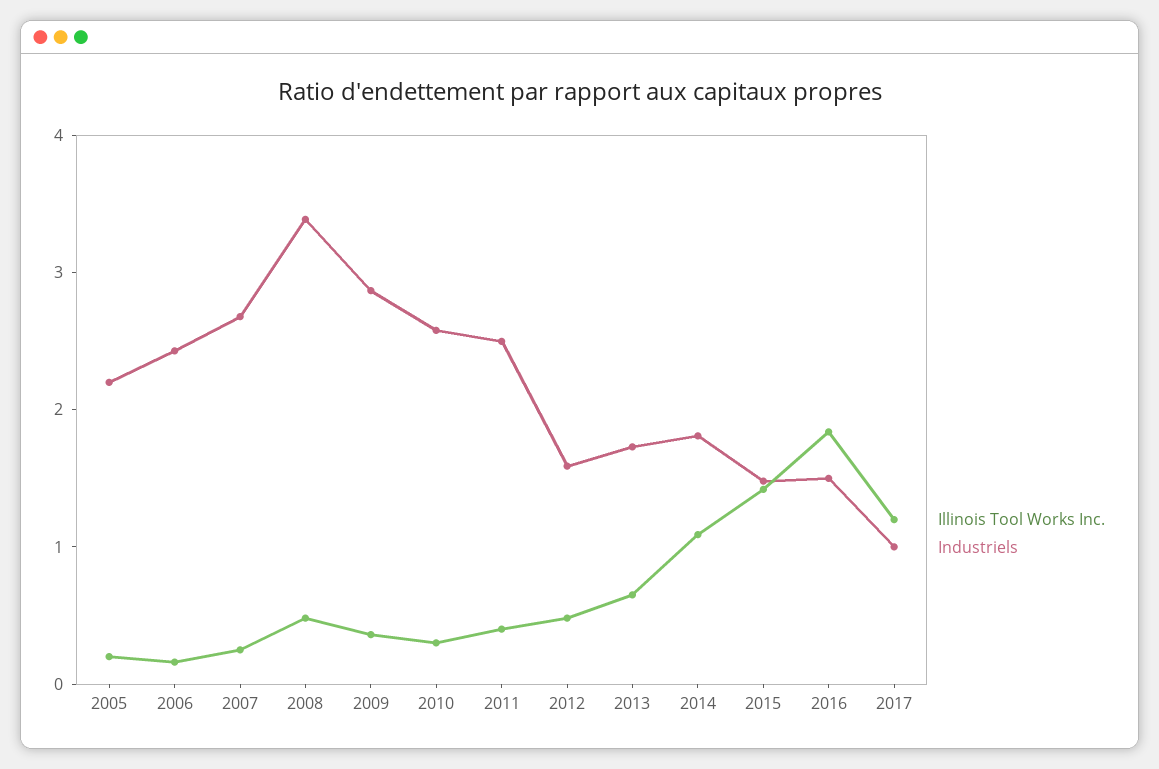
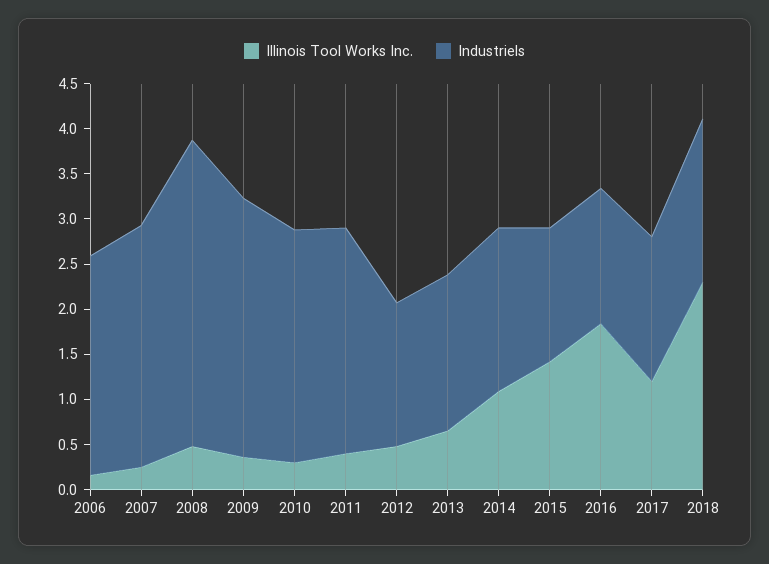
Illinois Tool Works Inc., 2005: 0.2 -> none
Industriels, 2005: 2.2 -> none
Industriels, 2017: 1 -> 1.6
Illinois Tool Works Inc., 2018: none -> 2.3
Industriels, 2018: none -> 1.8

